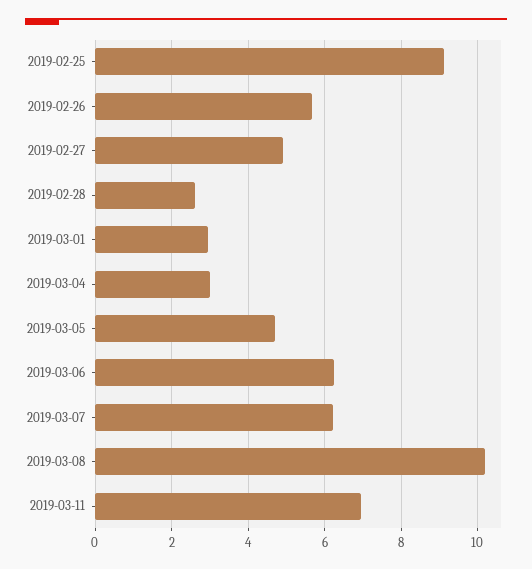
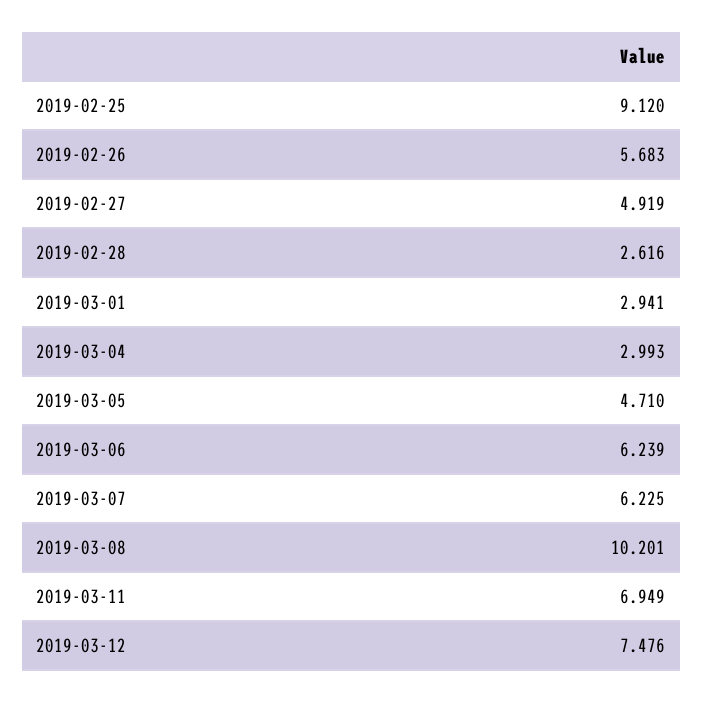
2019-03-12: none -> 7.476

